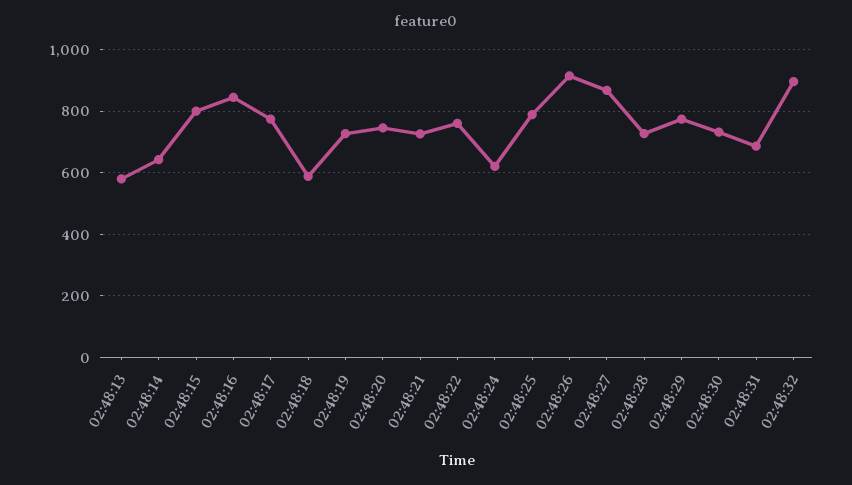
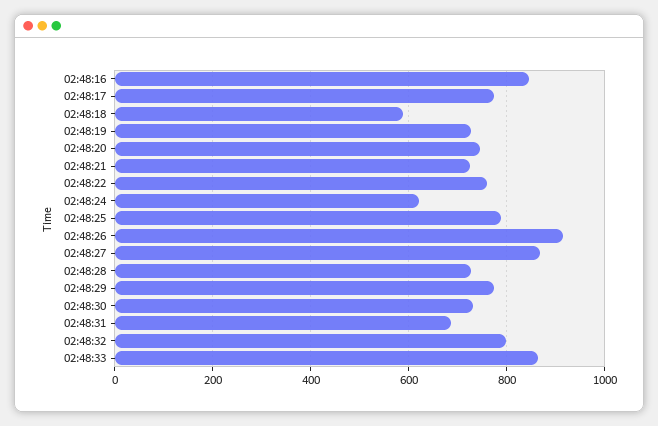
02:48:13: 580 -> none
02:48:14: 640 -> none
02:48:15: 800 -> none
02:48:32: 900 -> 800
02:48:33: none -> 860

